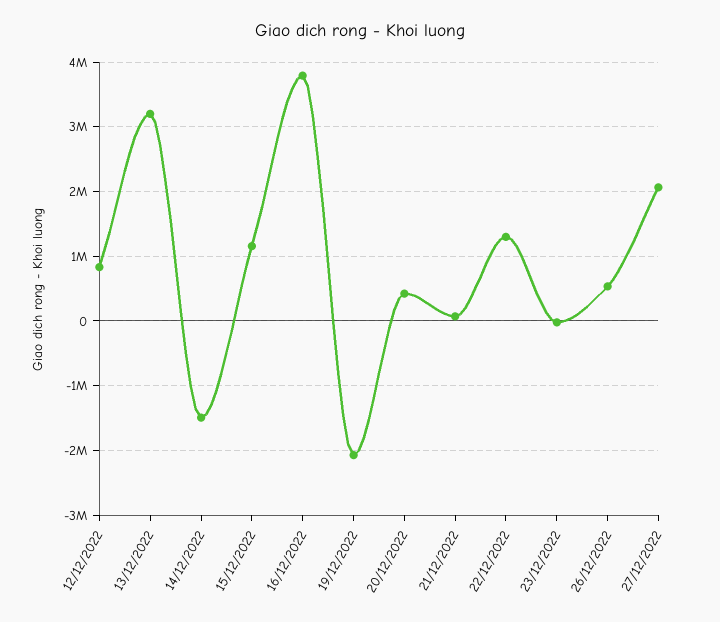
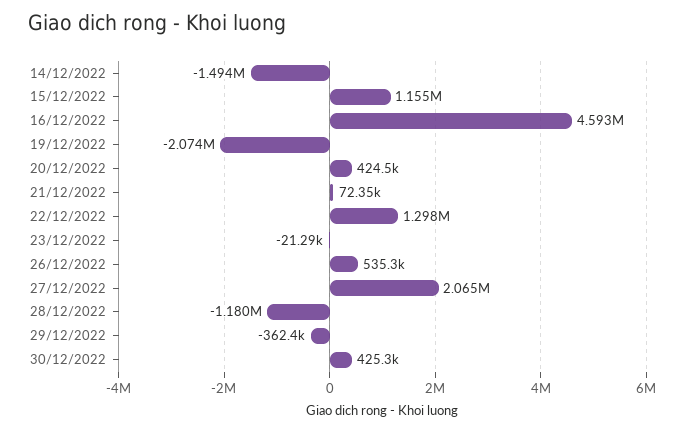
12/12/2022: 800000 -> none
13/12/2022: 3200000 -> none
16/12/2022: 3800000 -> 4593000
28/12/2022: none -> -1180000
29/12/2022: none -> -362400
30/12/2022: none -> 425300

